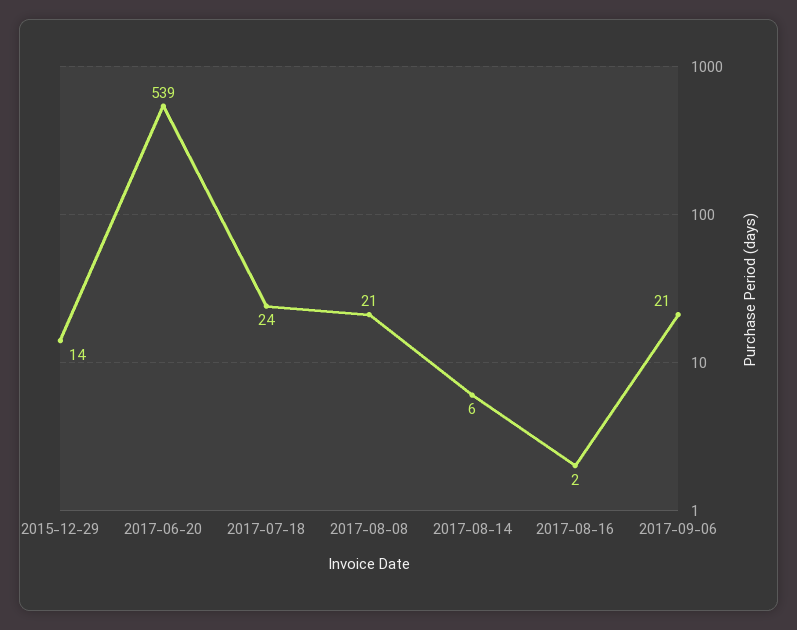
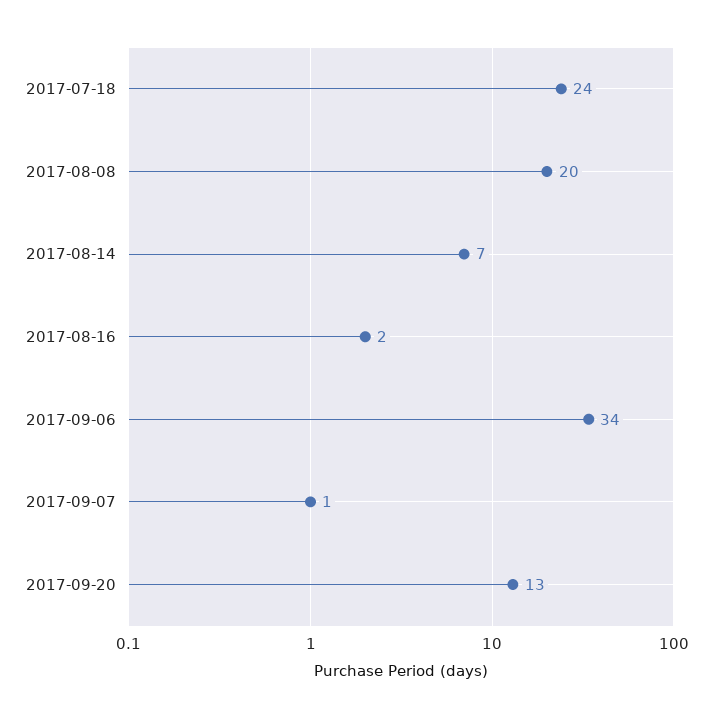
2015-12-29: 14 -> none
2017-06-20: 539 -> none
2017-08-08: 21 -> 20
2017-08-14: 6 -> 7
2017-09-06: 21 -> 34
2017-09-07: none -> 1
2017-09-20: none -> 13

